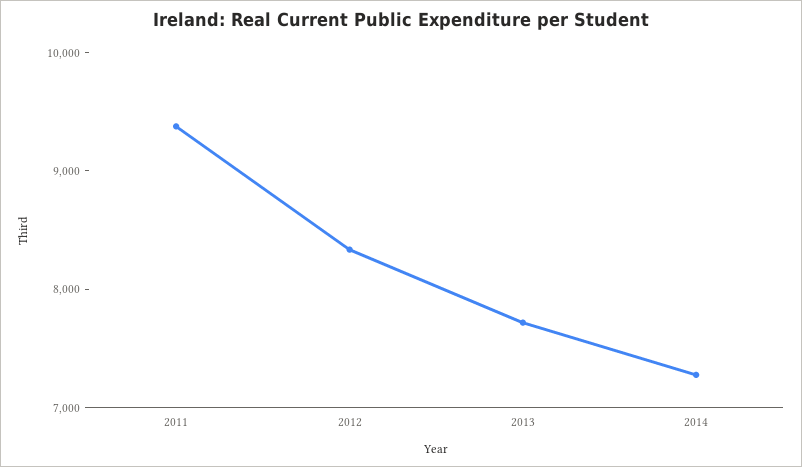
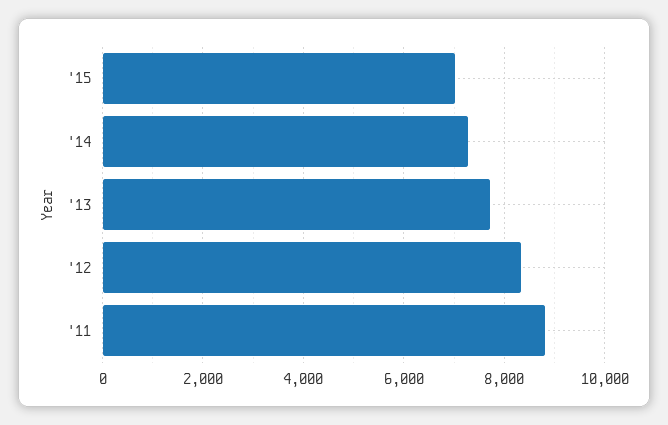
2011: 9400 -> 8800
'15: none -> 7000

